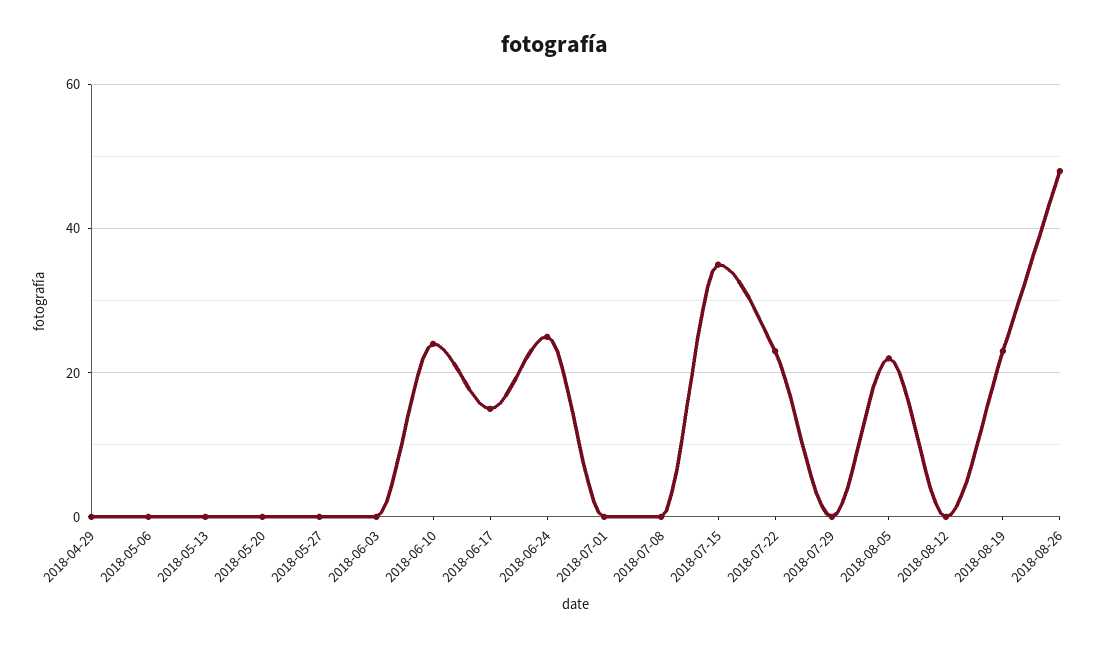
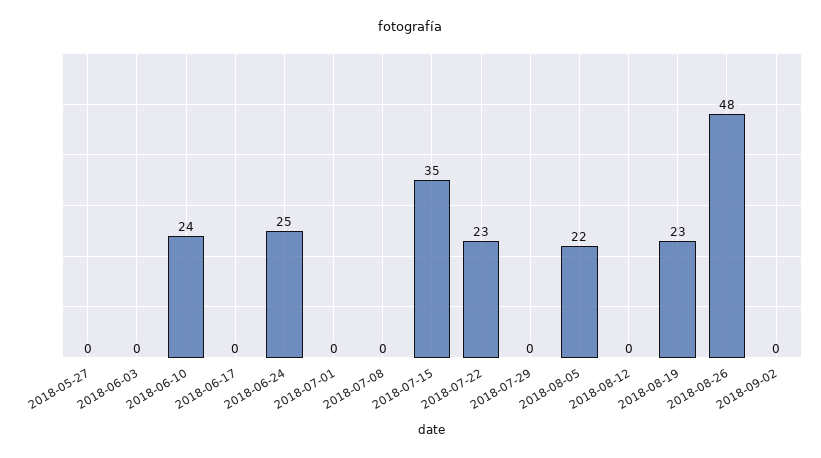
2018-04-29: 0 -> none
2018-05-06: 0 -> none
2018-05-13: 0 -> none
2018-05-20: 0 -> none
2018-06-17: 15 -> 0
2018-09-02: none -> 0

